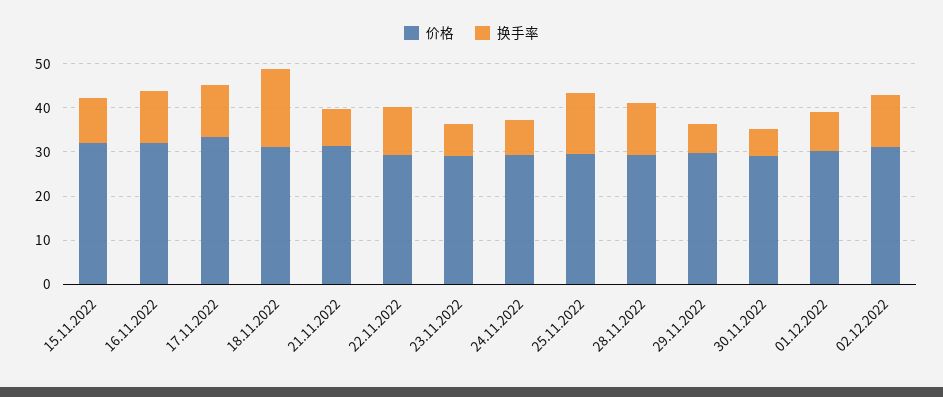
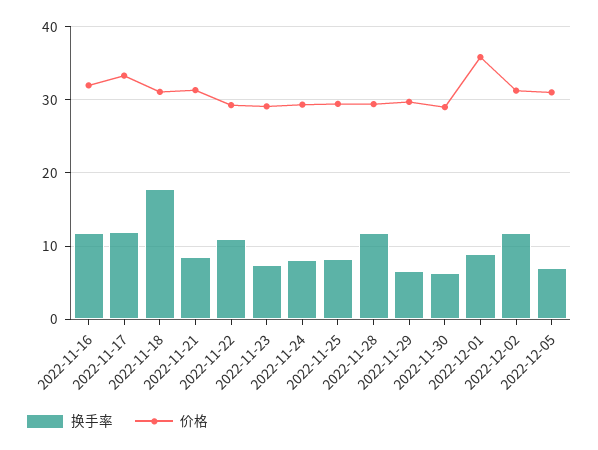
价格, 15.11.2022: 32 -> none
换手率, 15.11.2022: 10 -> none
换手率, 25.11.2022: 14 -> 8
价格, 01.12.2022: 30 -> 36
换手率, 2022-12-05: none -> 7
价格, 2022-12-05: none -> 31

